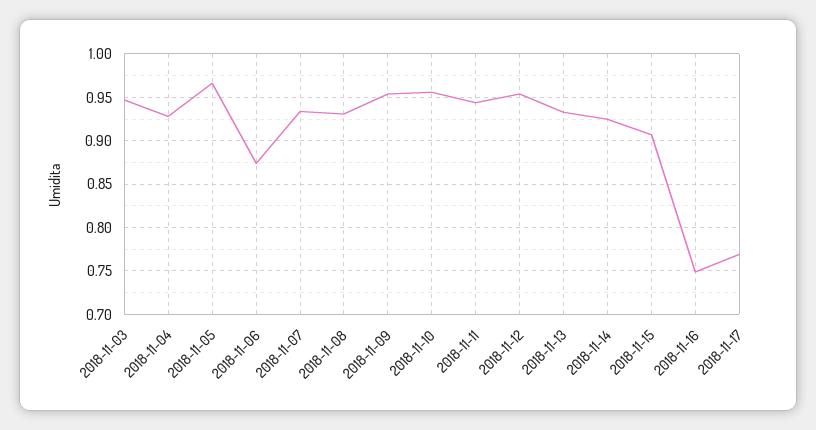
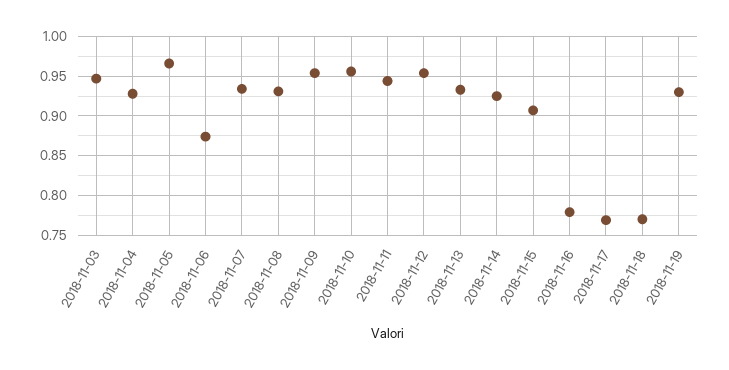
2018-11-16: 0.75 -> 0.78
2018-11-18: none -> 0.77
2018-11-19: none -> 0.93

